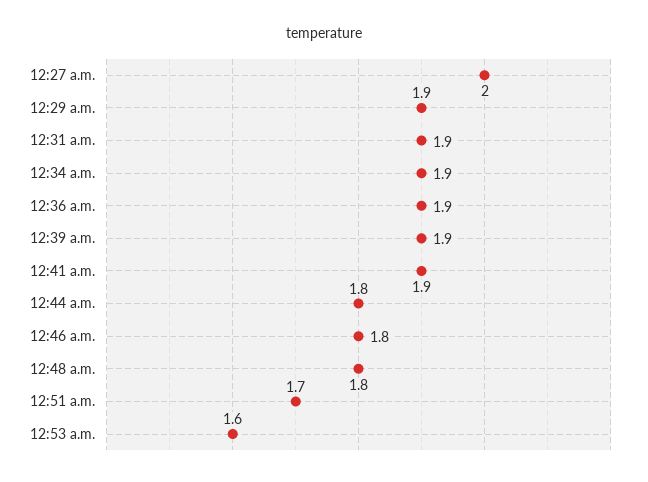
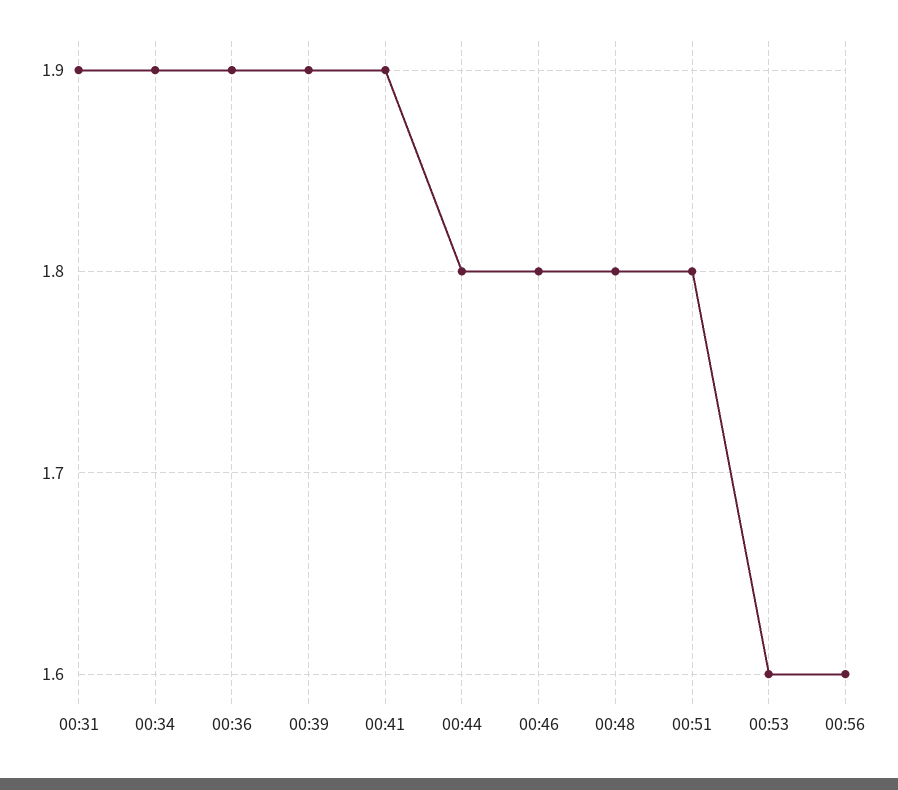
12:27 a.m.: 2 -> none
12:29 a.m.: 1.9 -> none
12:51 a.m.: 1.7 -> 1.8
00:56: none -> 1.6

